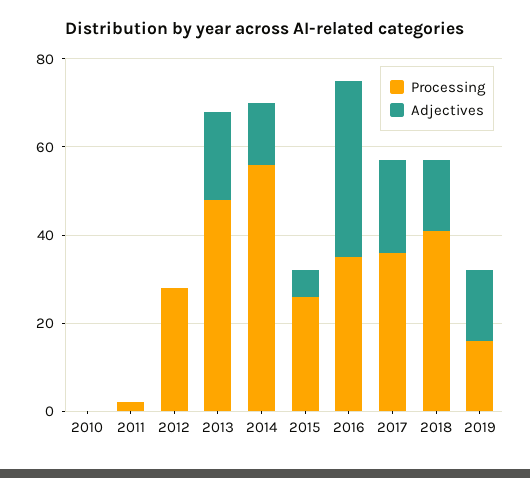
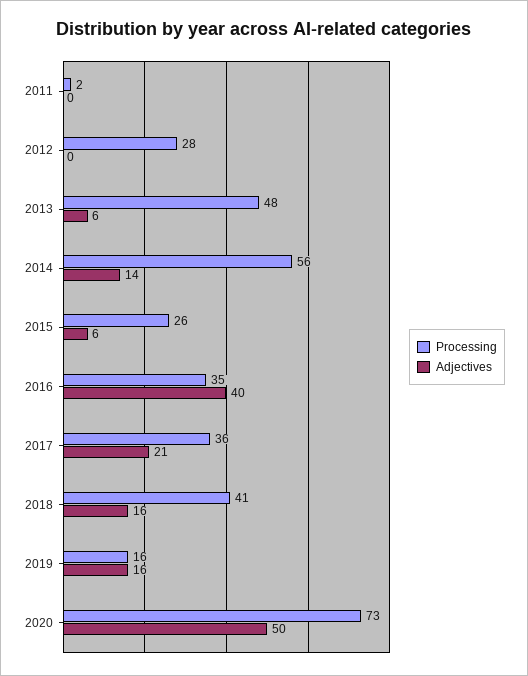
Processing, 2010: 0 -> none
Adjectives, 2010: 0 -> none
Adjectives, 2013: 20 -> 6
Processing, 2020: none -> 73
Adjectives, 2020: none -> 50

